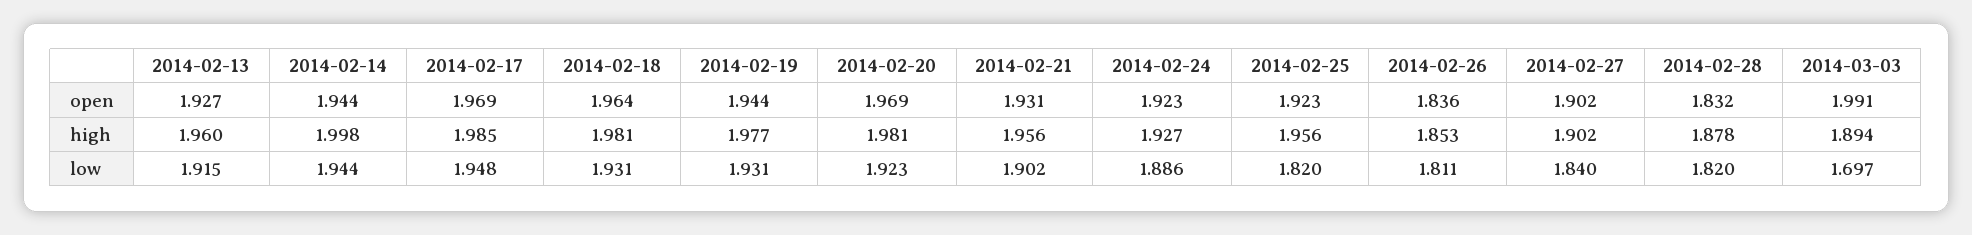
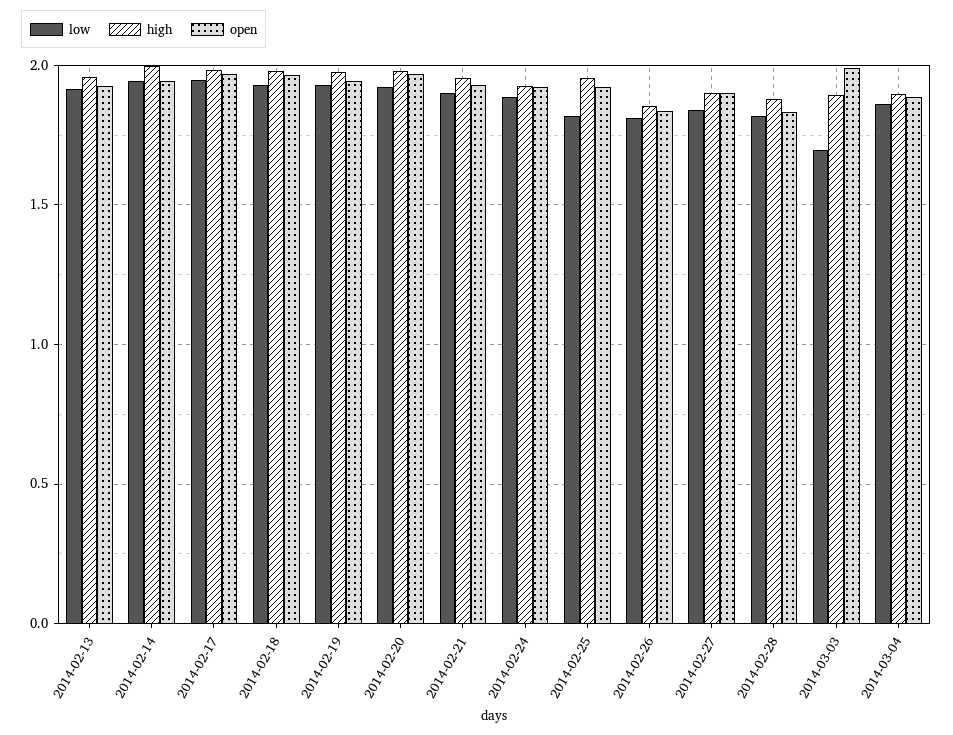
low, 2014-03-04: none -> 1.85
high, 2014-03-04: none -> 1.9
open, 2014-03-04: none -> 1.9

